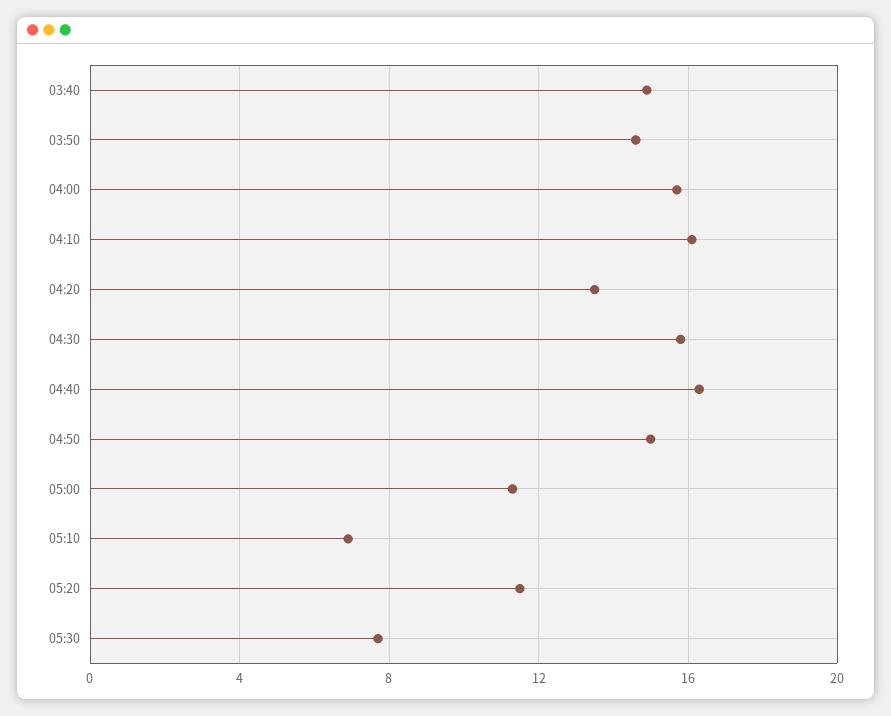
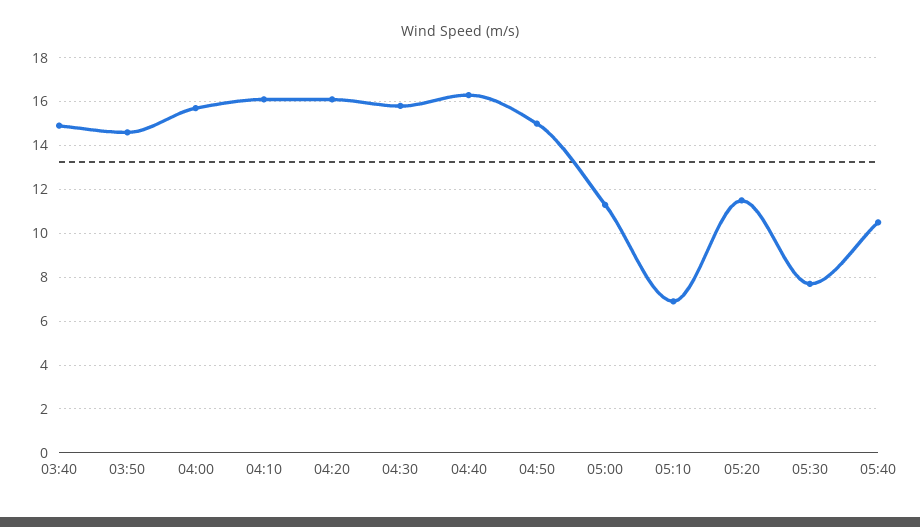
04:20: 13.5 -> 16
05:40: none -> 10.5

